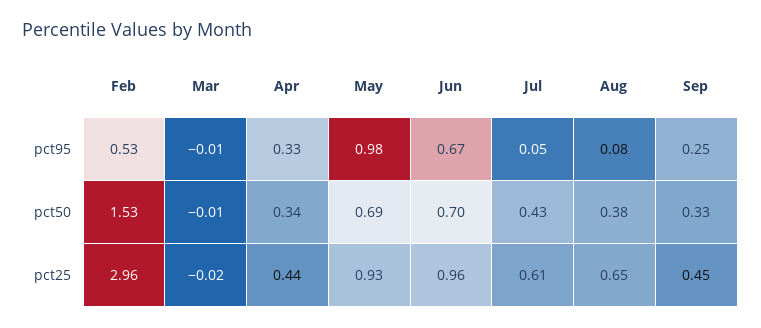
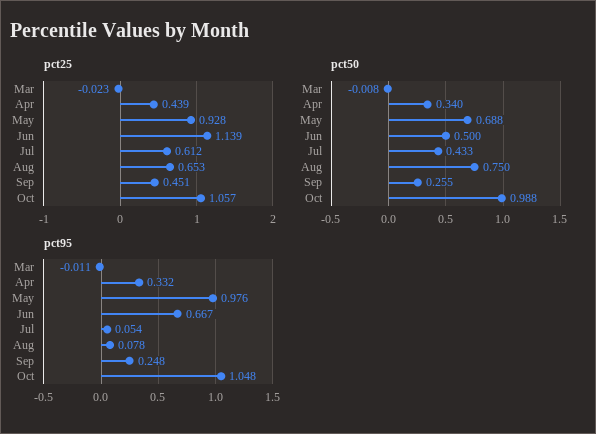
pct95, Feb: 0.53 -> none
pct50, Feb: 1.53 -> none
pct50, Jun: 0.7 -> 0.5
pct50, Aug: 0.38 -> 0.75
pct50, Sep: 0.33 -> 0.255
pct25, Feb: 2.96 -> none
pct25, Jun: 0.96 -> 1.139
pct25, Oct: none -> 1.057
pct50, Oct: none -> 0.988
pct95, Oct: none -> 1.048

